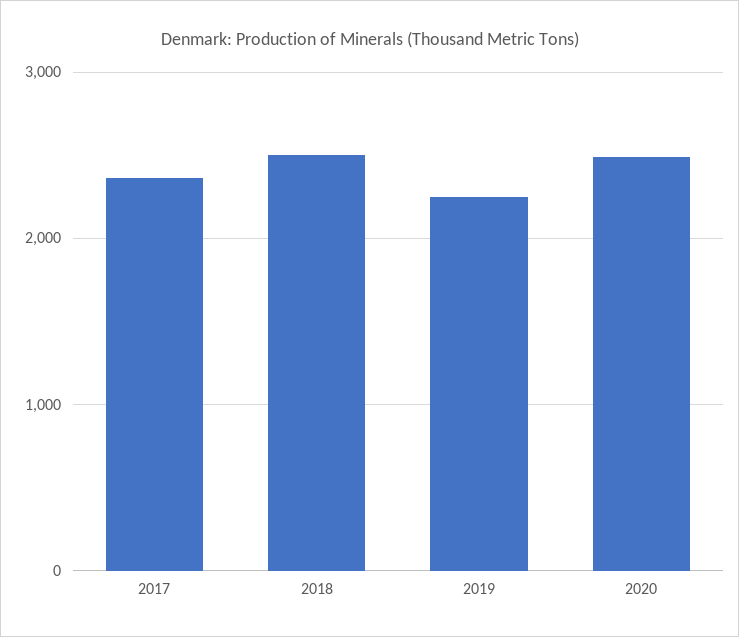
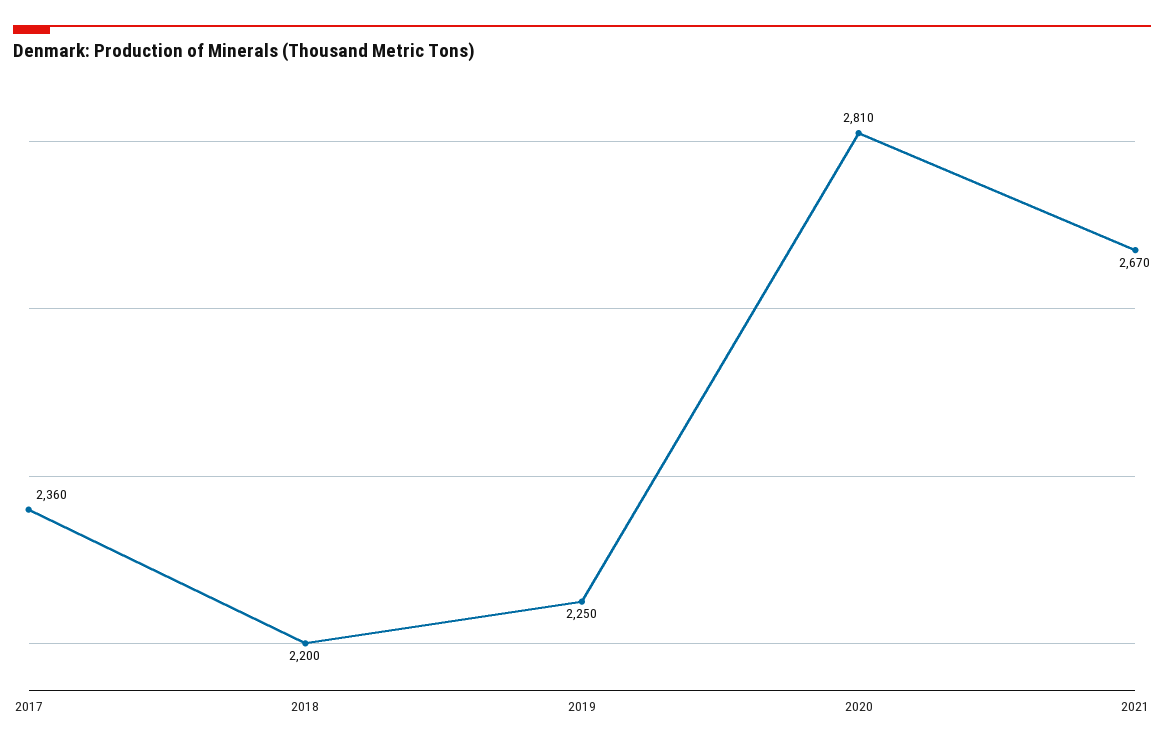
2018: 2500 -> 2200
2020: 2500 -> 2810
2021: none -> 2670

